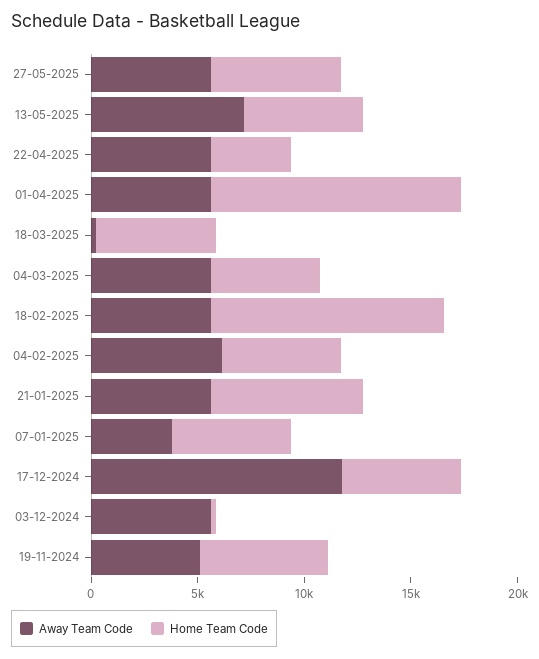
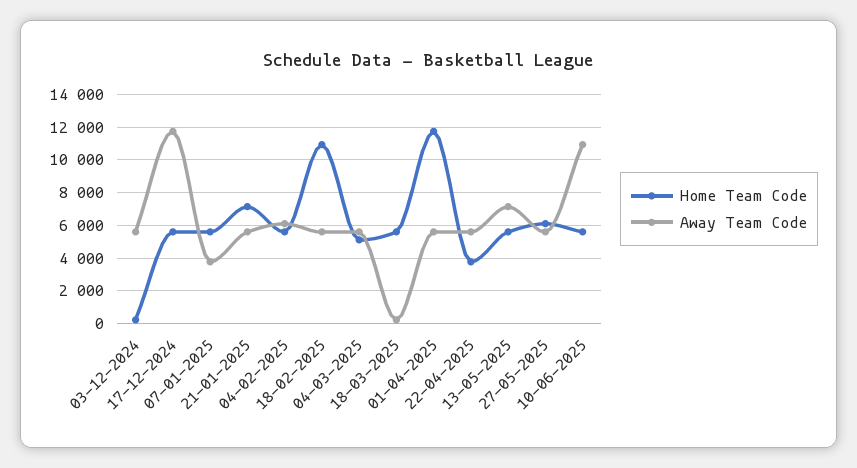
Away Team Code, 19-11-2024: 5000 -> none
Home Team Code, 19-11-2024: 6000 -> none
Home Team Code, 10-06-2025: none -> 5500
Away Team Code, 10-06-2025: none -> 11000

